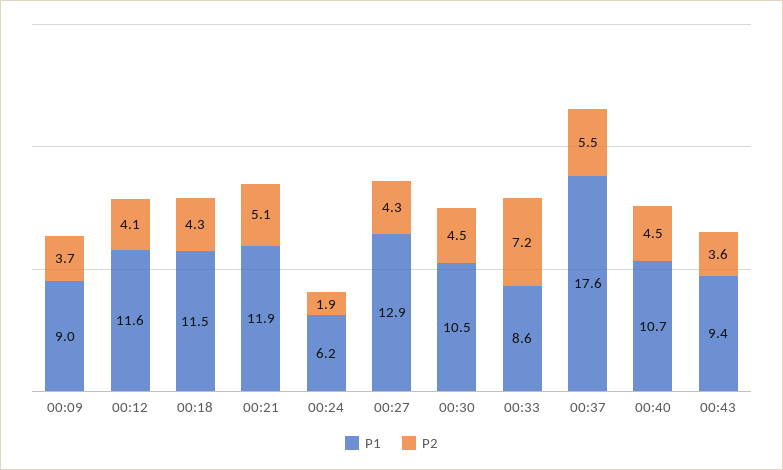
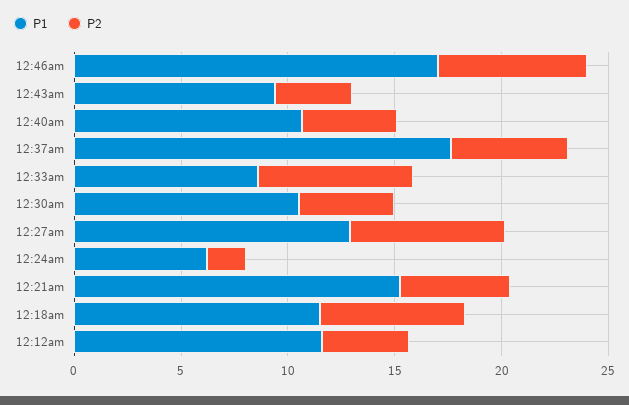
P1, 00:09: 9 -> none
P2, 00:09: 3.7 -> none
P2, 00:18: 4.3 -> 7
P1, 00:21: 11.9 -> 15
P2, 00:27: 4.3 -> 7
P1, 12:46am: none -> 17
P2, 12:46am: none -> 7

